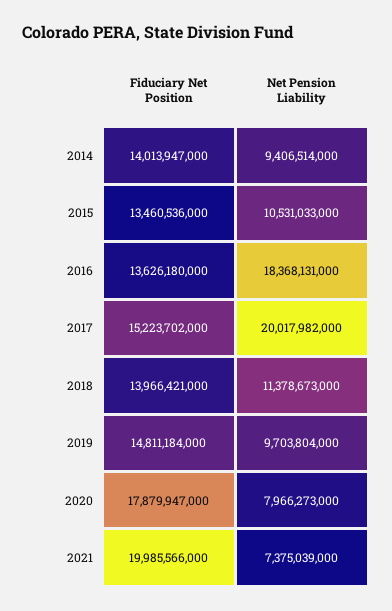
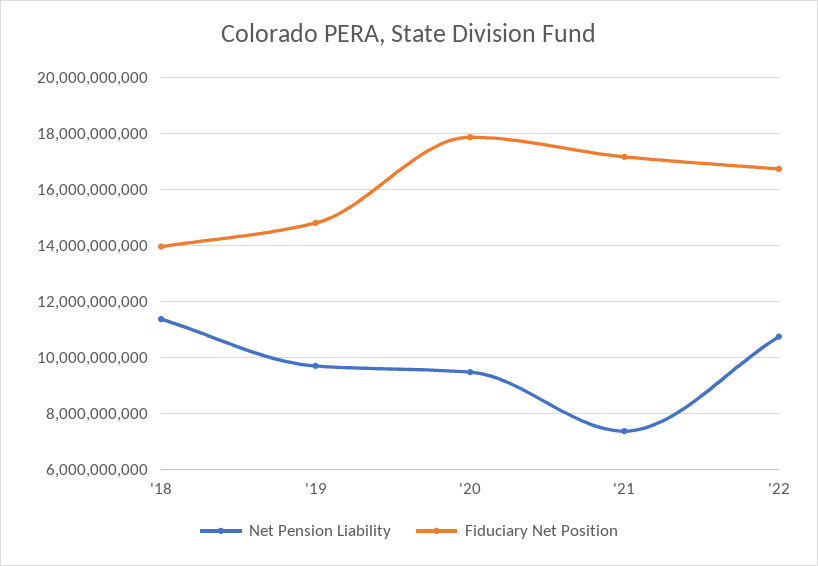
Fiduciary Net Position, 2014: 14013947000 -> none
Net Pension Liability, 2014: 9406514000 -> none
Fiduciary Net Position, 2015: 13460536000 -> none
Net Pension Liability, 2015: 10531033000 -> none
Fiduciary Net Position, 2016: 13626180000 -> none
Net Pension Liability, 2016: 18368131000 -> none
Fiduciary Net Position, 2017: 15223702000 -> none
Net Pension Liability, 2017: 20017982000 -> none
Net Pension Liability, 2020: 7966273000 -> 9500000000
Fiduciary Net Position, 2021: 19985566000 -> 17250000000
Net Pension Liability, '22: none -> 10750000000
Fiduciary Net Position, '22: none -> 16750000000

